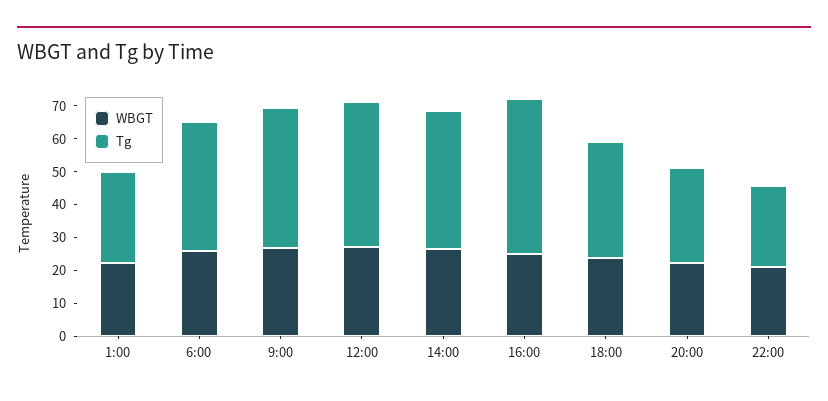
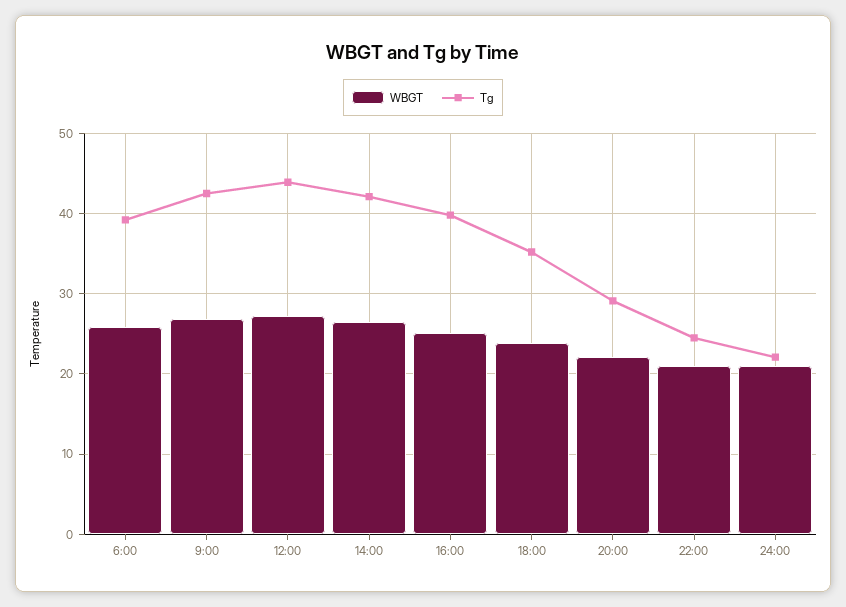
WBGT, 1:00: 22.5 -> none
Tg, 1:00: 27.5 -> none
Tg, 16:00: 47.5 -> 40
WBGT, 24:00: none -> 21
Tg, 24:00: none -> 22

